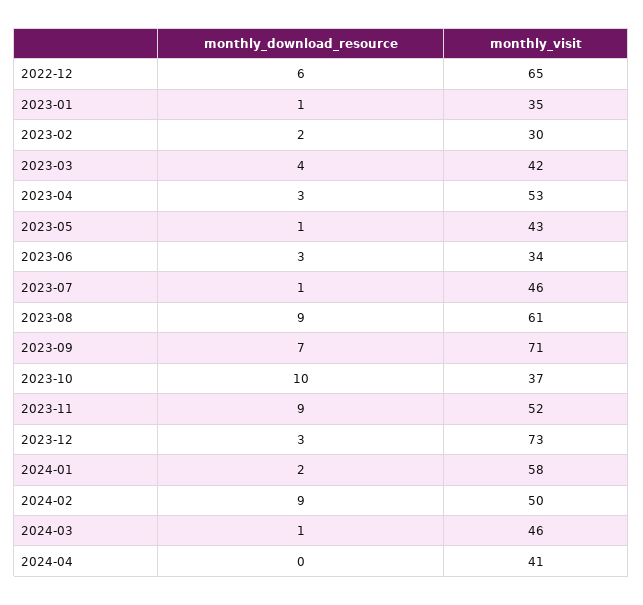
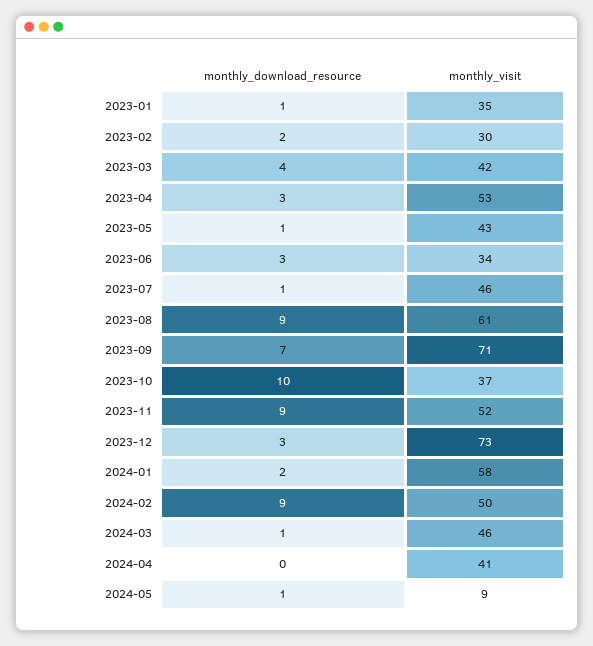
monthly_download_resource, 2022-12: 6 -> none
monthly_visit, 2022-12: 65 -> none
monthly_download_resource, 2024-05: none -> 1
monthly_visit, 2024-05: none -> 9

